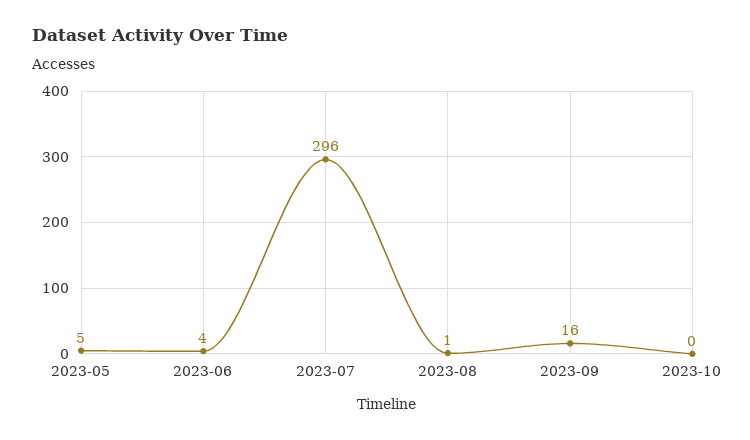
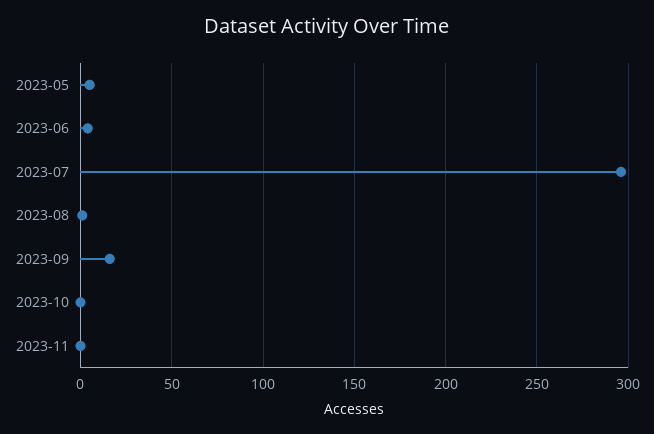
2023-11: none -> 0

